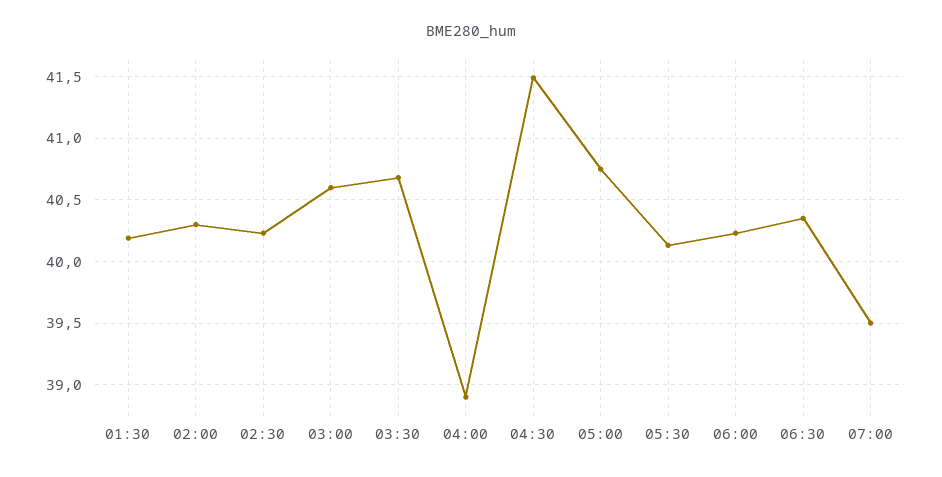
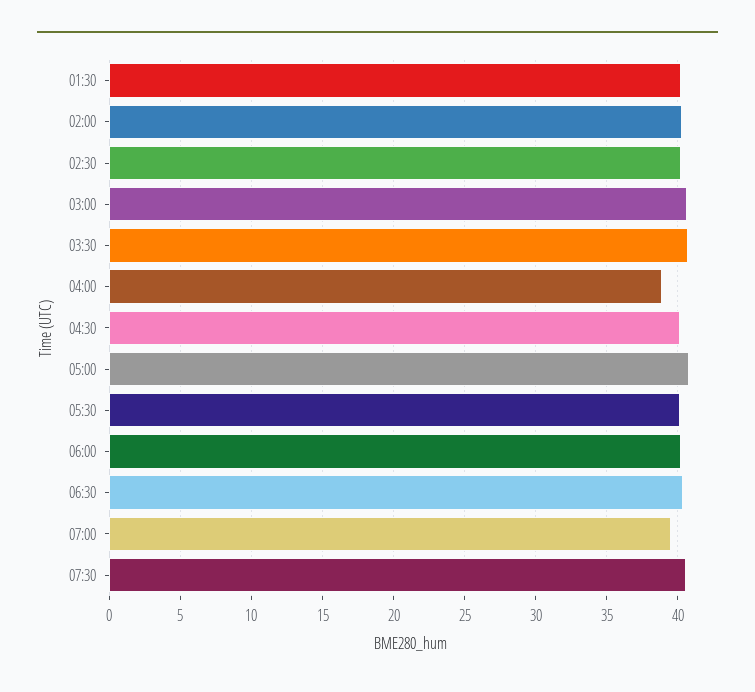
04:30: 41.5 -> 40
07:30: none -> 40.5

